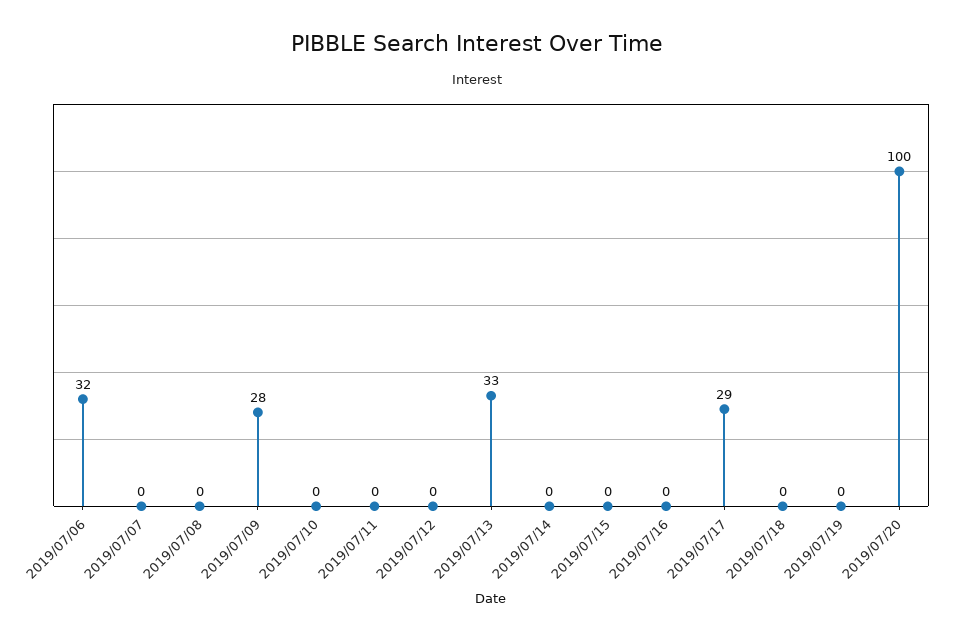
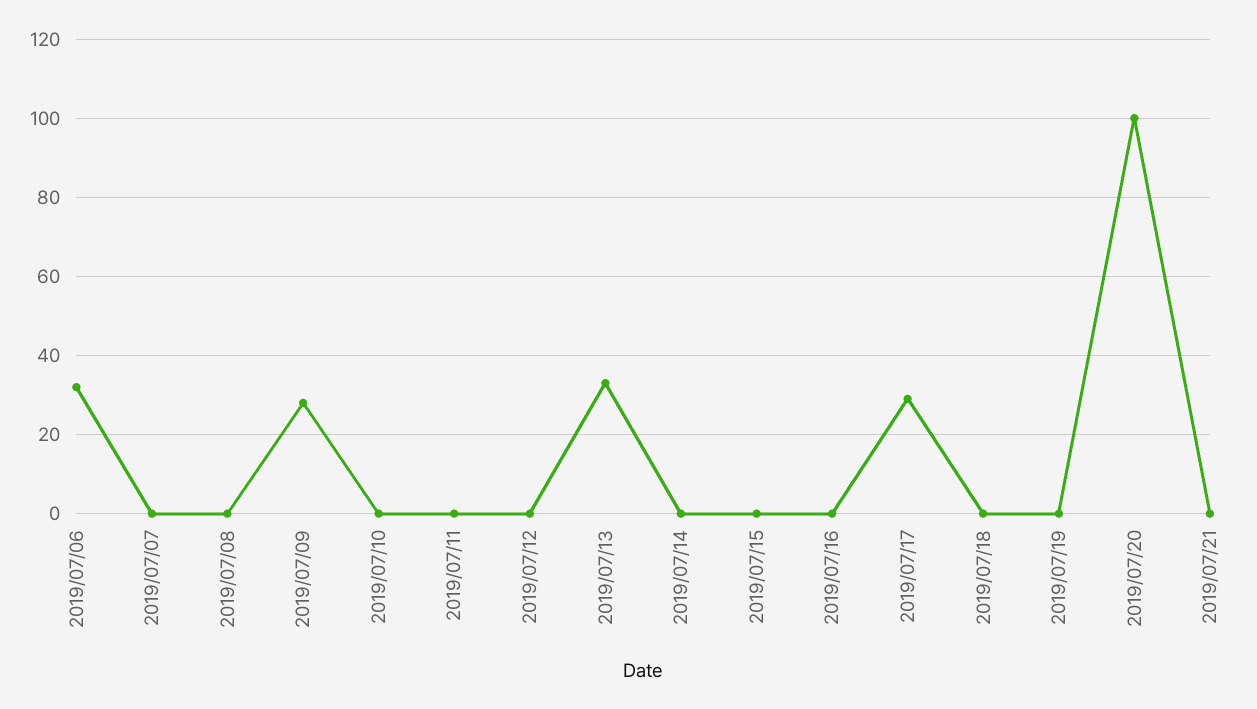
2019/07/21: none -> 0

